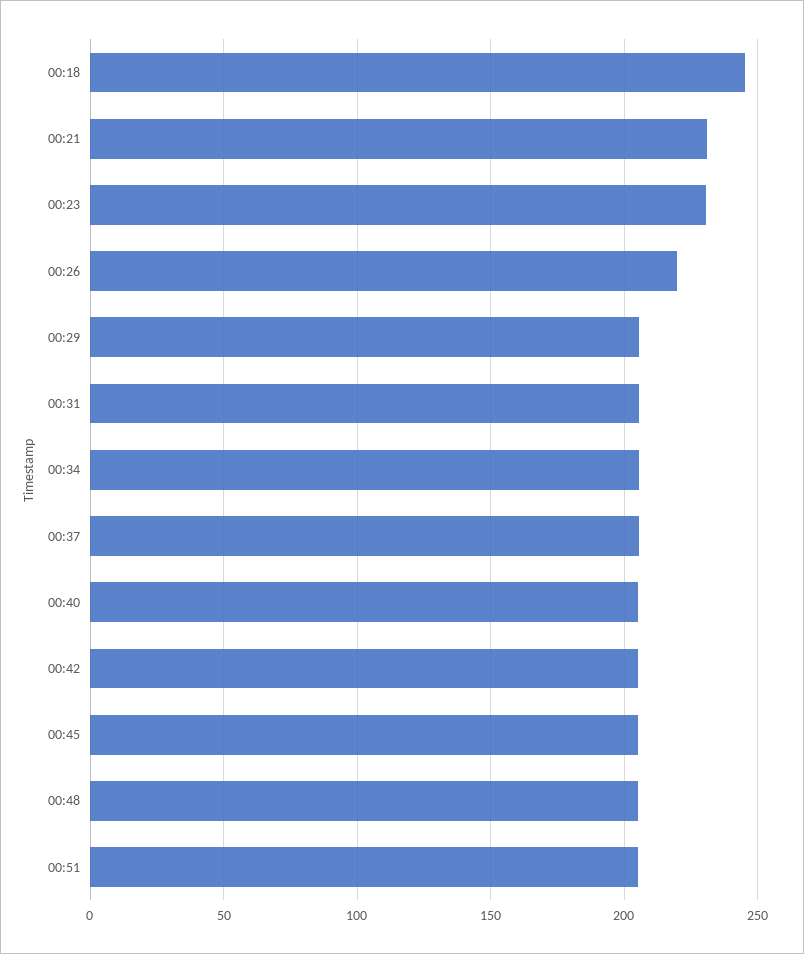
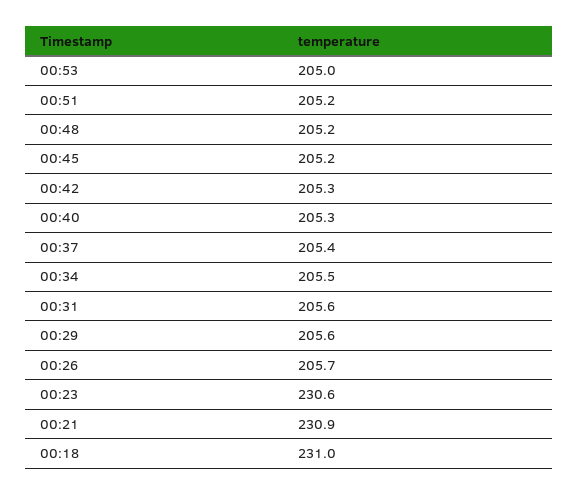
00:18: 245 -> 231
00:26: 220 -> 205.7
00:53: none -> 205

